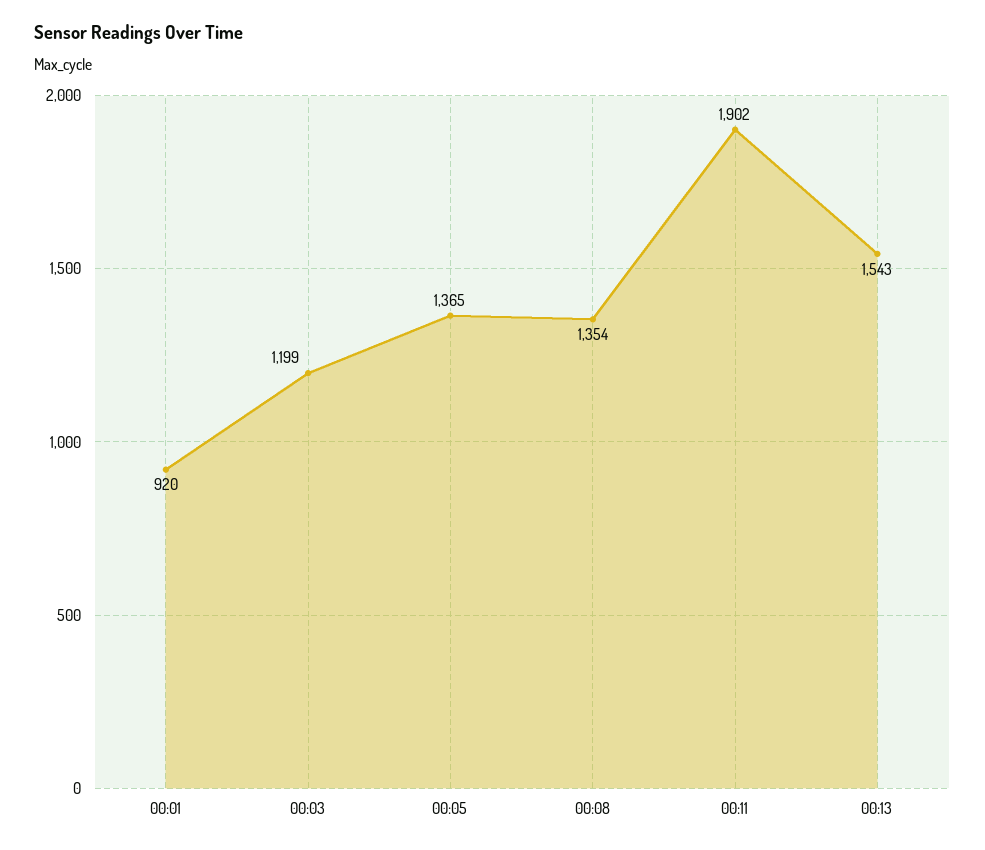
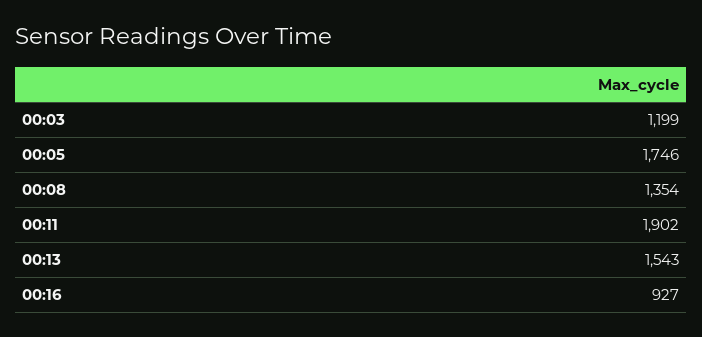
00:01: 920 -> none
00:05: 1365 -> 1746
00:16: none -> 927

